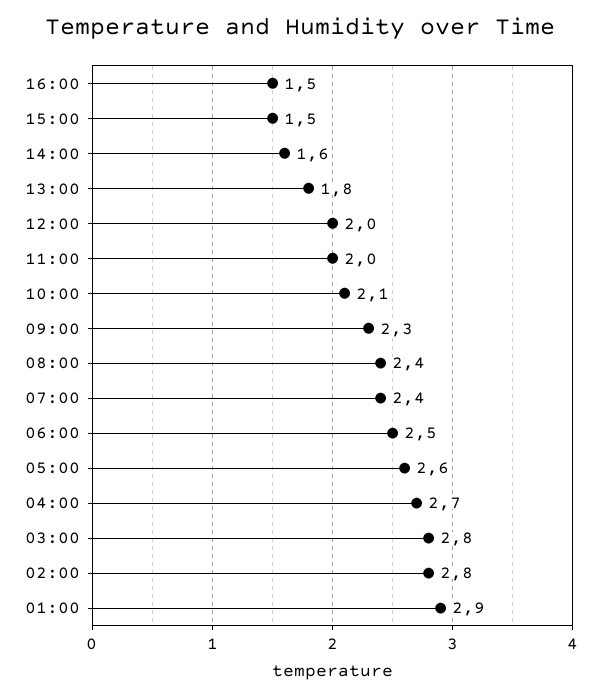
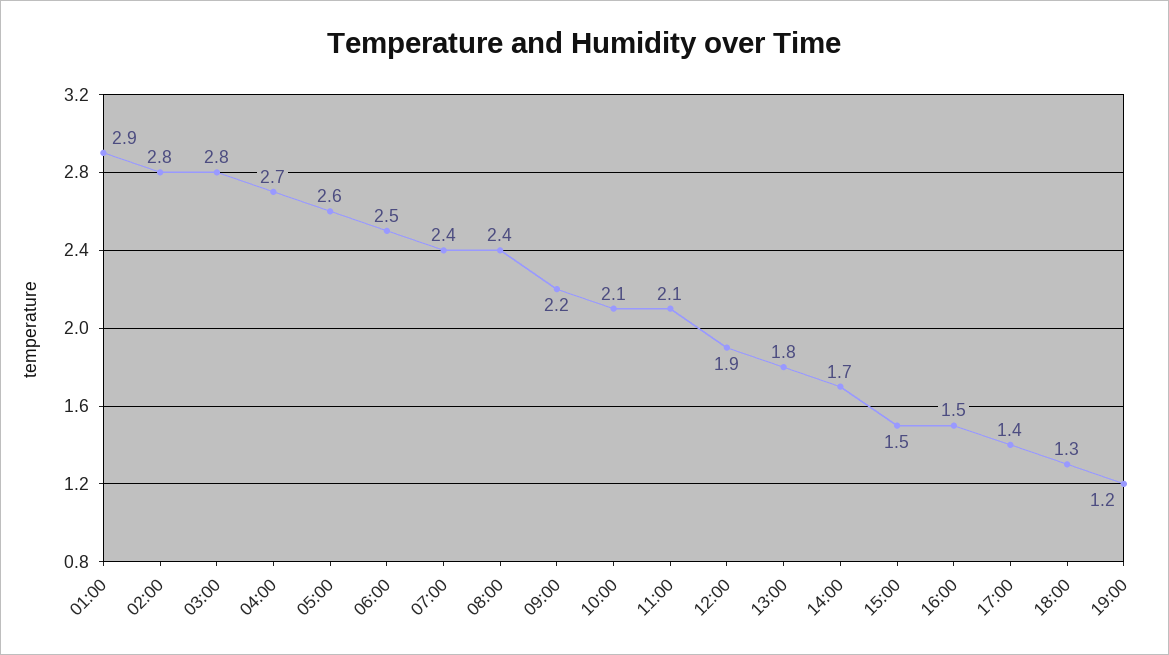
14:00: 1.6 -> 1.7
12:00: 2 -> 1.9
11:00: 2 -> 2.1
09:00: 2.3 -> 2.2
17:00: none -> 1.4
18:00: none -> 1.3
19:00: none -> 1.2

